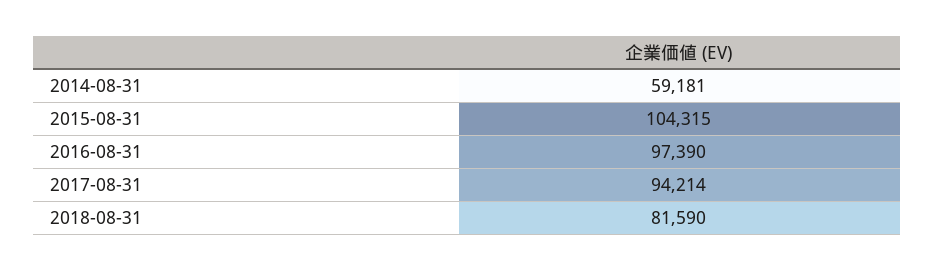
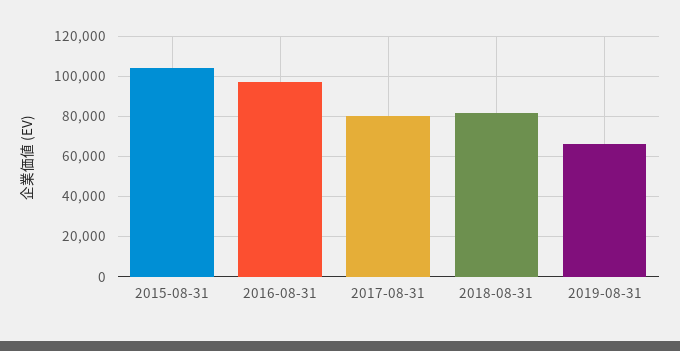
2014-08-31: 59181 -> none
2017-08-31: 94214 -> 80000
2019-08-31: none -> 65000

